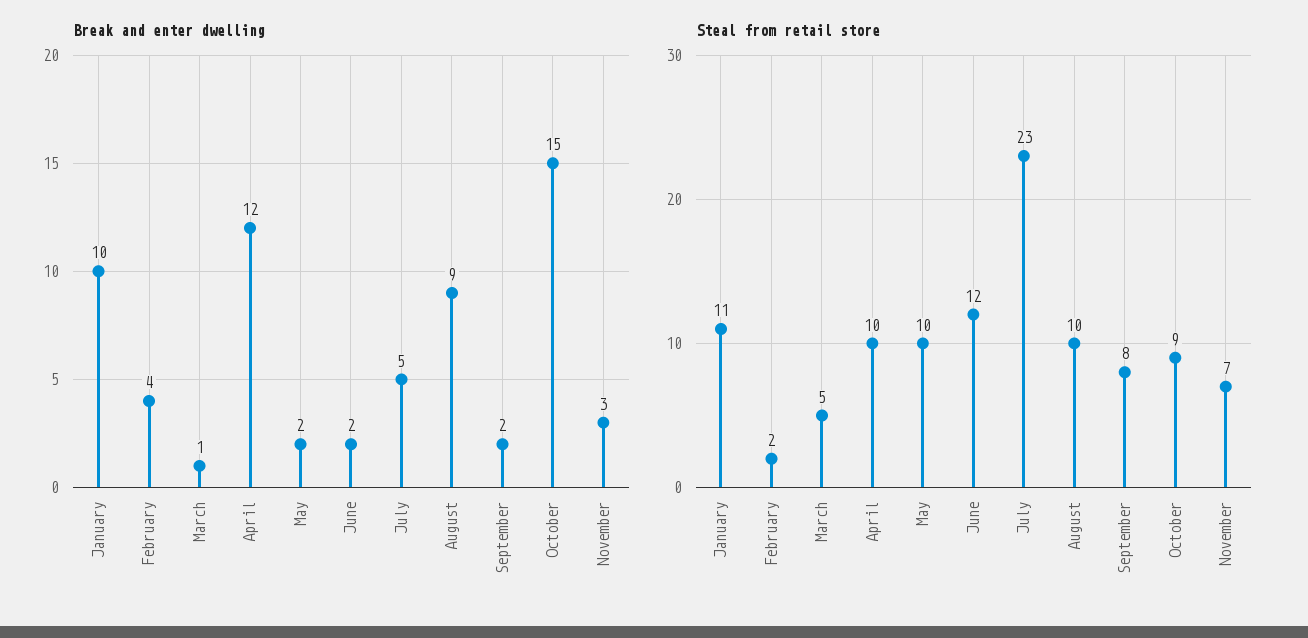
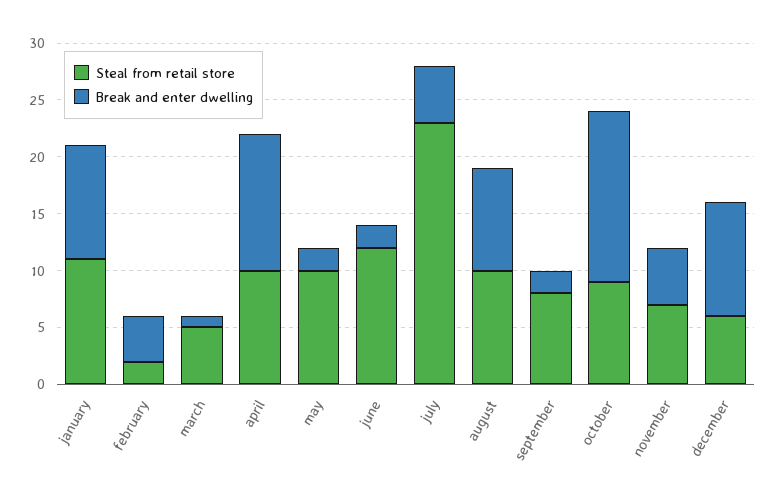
Break and enter dwelling, November: 3 -> 5
Steal from retail store, december: none -> 6
Break and enter dwelling, december: none -> 10

